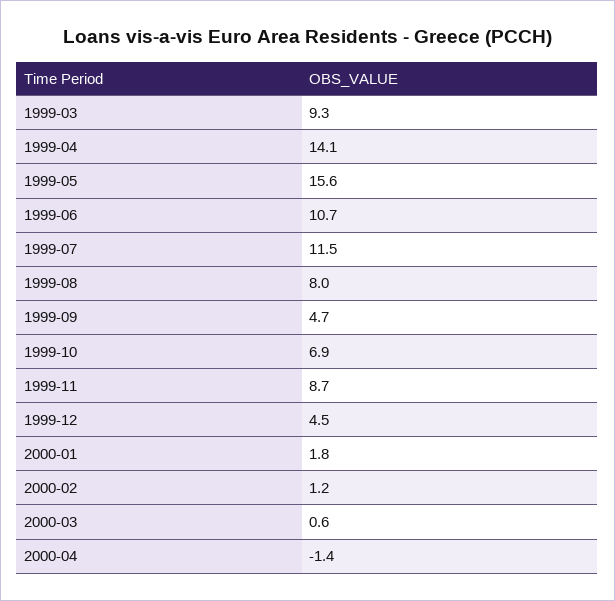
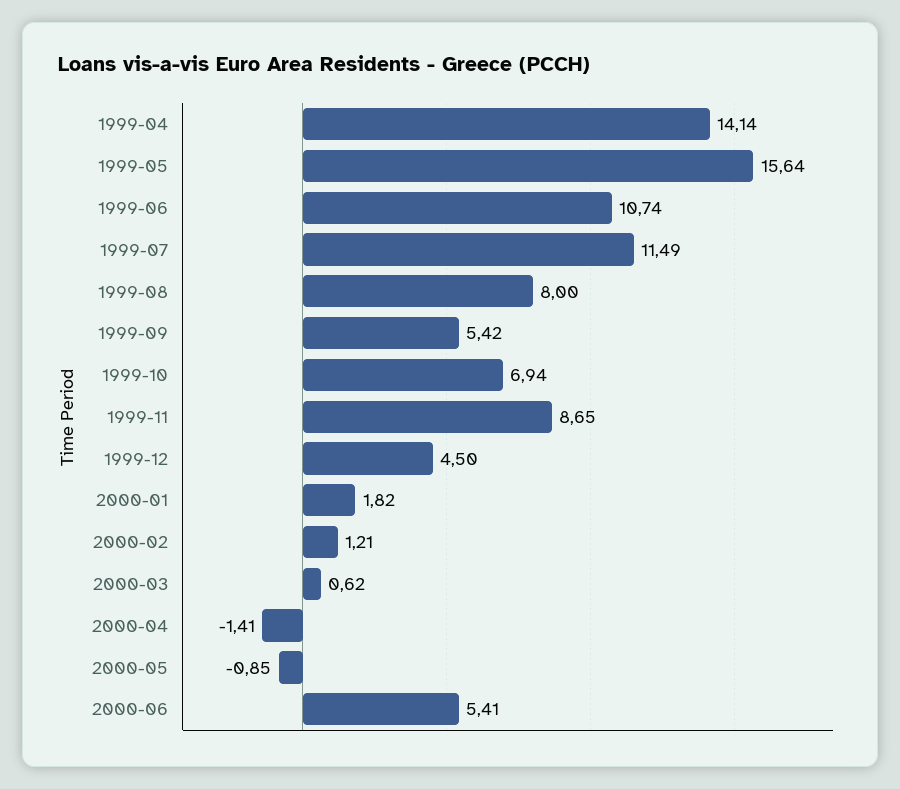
1999-03: 9.3 -> none
1999-09: 4.7 -> 5.42
2000-05: none -> -0.85
2000-06: none -> 5.41

